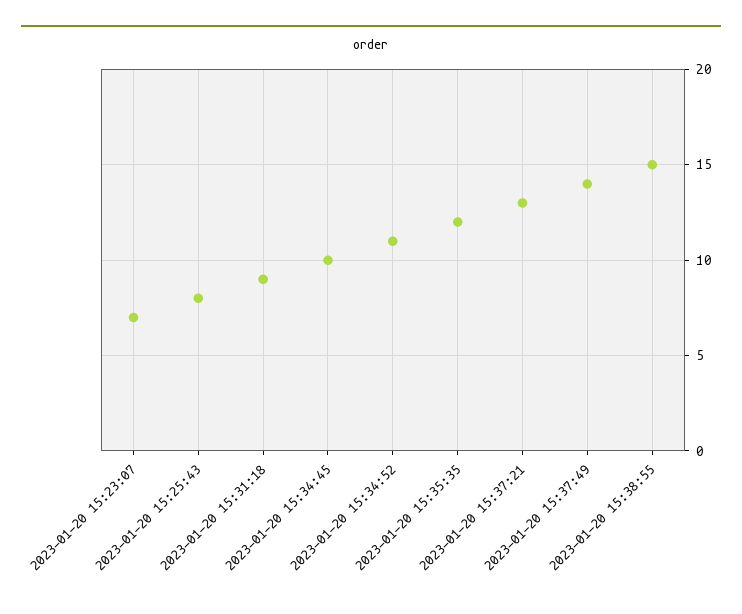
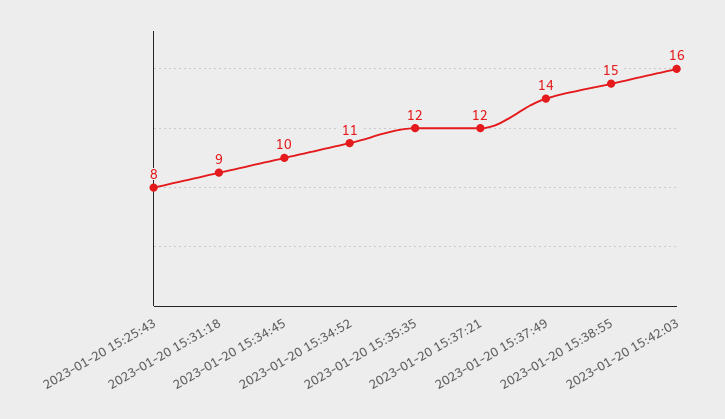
2023-01-20 15:23:07: 7 -> none
2023-01-20 15:37:21: 13 -> 12
2023-01-20 15:42:03: none -> 16

